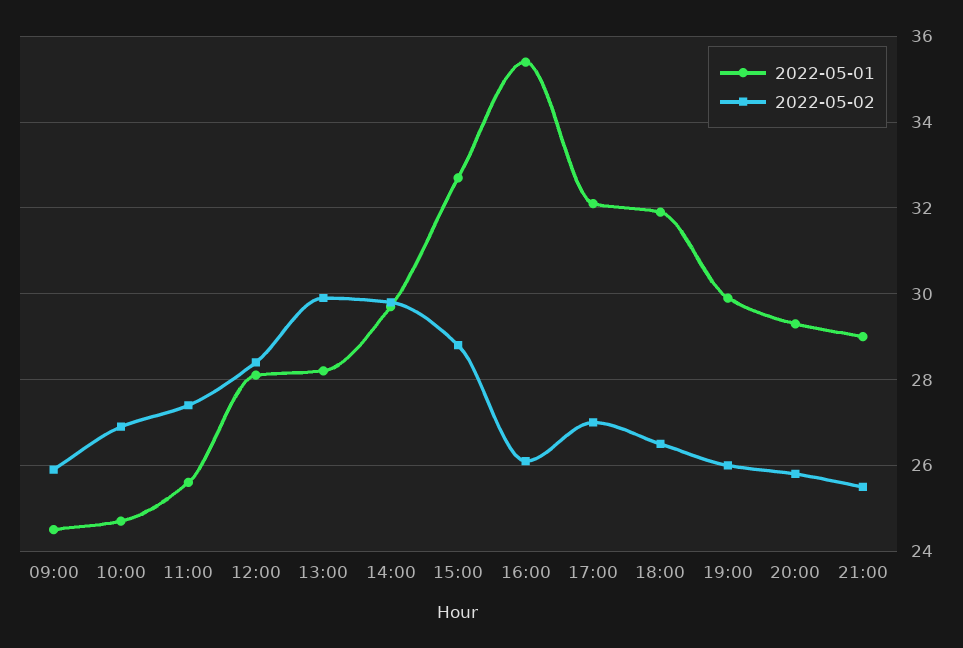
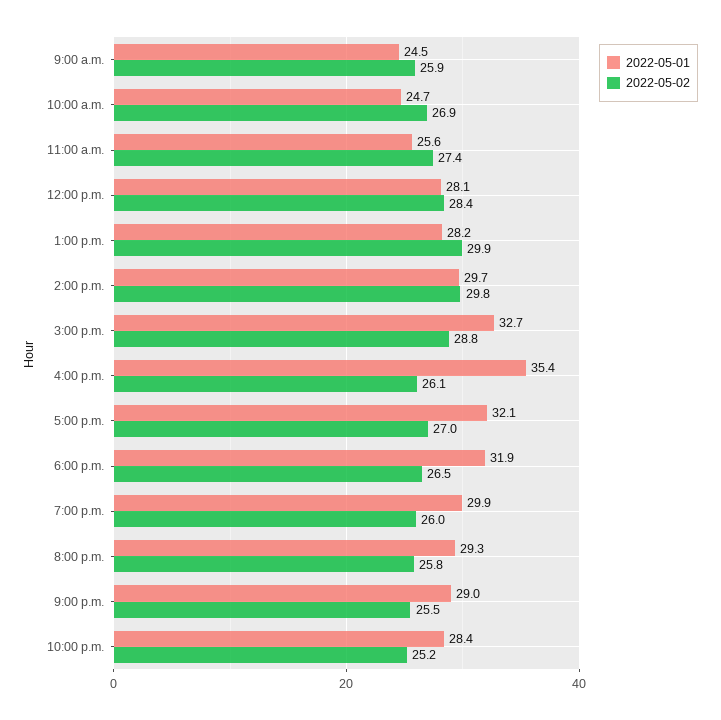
2022-05-01, 10:00 p.m.: none -> 28.4
2022-05-02, 10:00 p.m.: none -> 25.2

